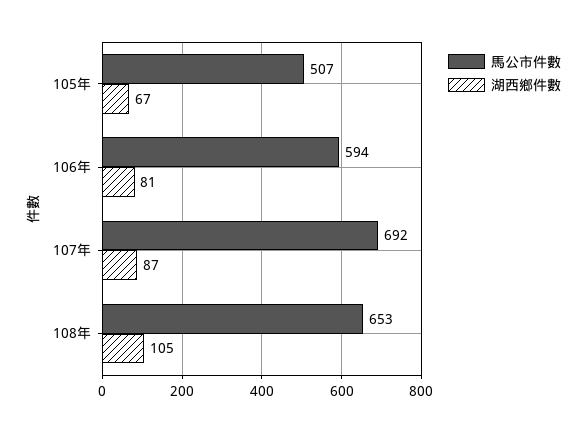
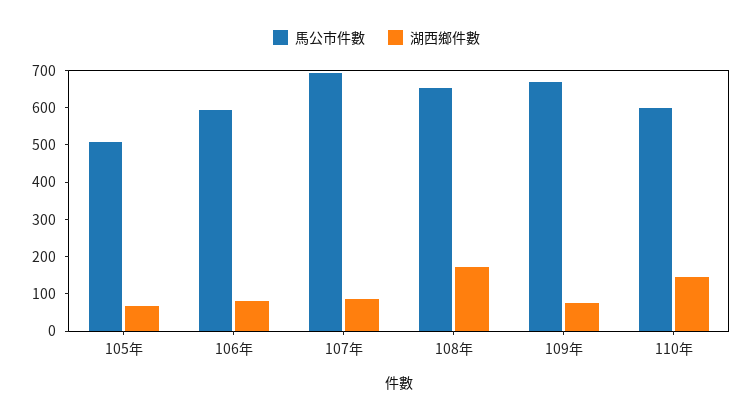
湖西鄉件數, 108年: 105 -> 175
馬公市件數, 109年: none -> 675
湖西鄉件數, 109年: none -> 75
馬公市件數, 110年: none -> 600
湖西鄉件數, 110年: none -> 150

